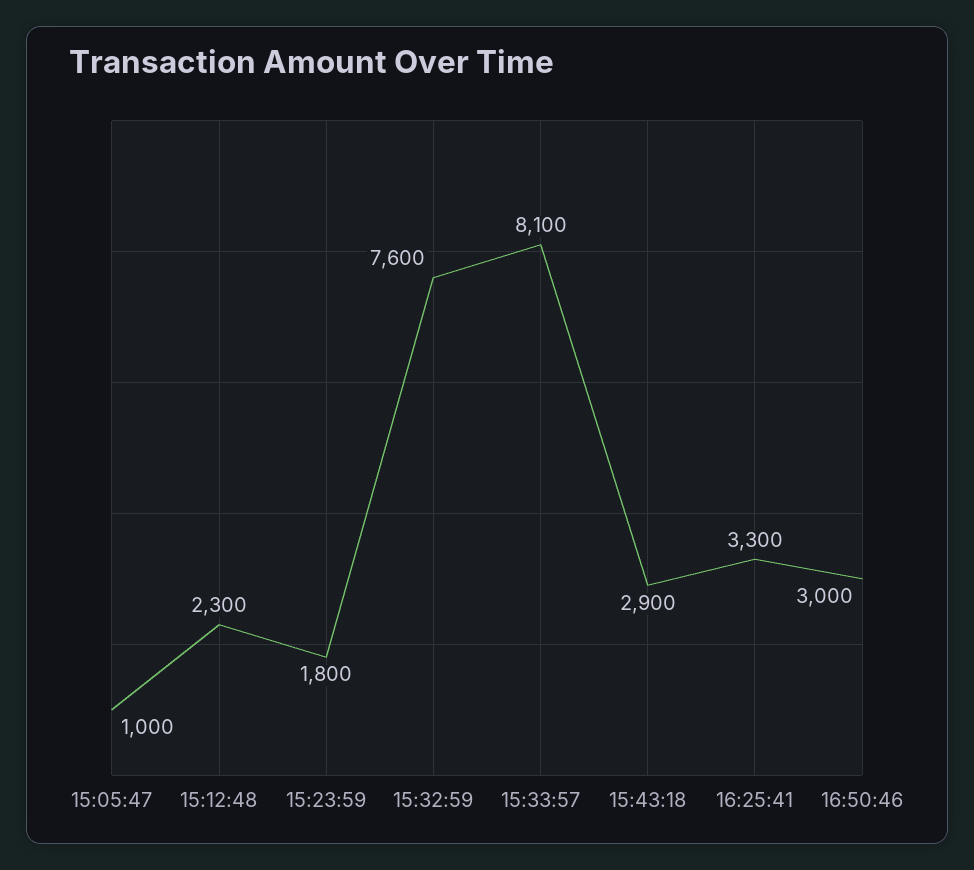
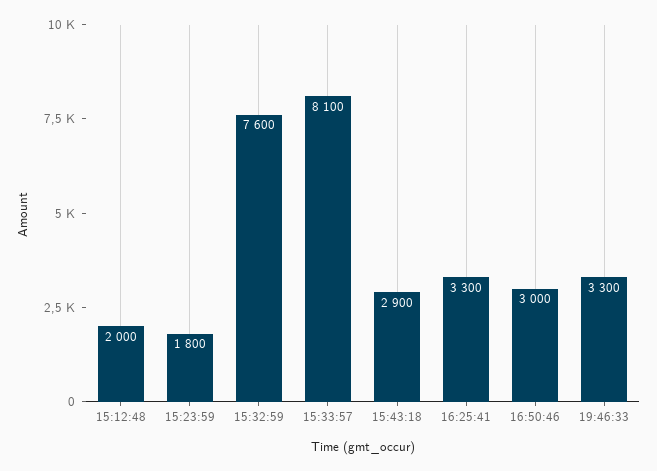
15:05:47: 1000 -> none
15:12:48: 2300 -> 2000
19:46:33: none -> 3300

